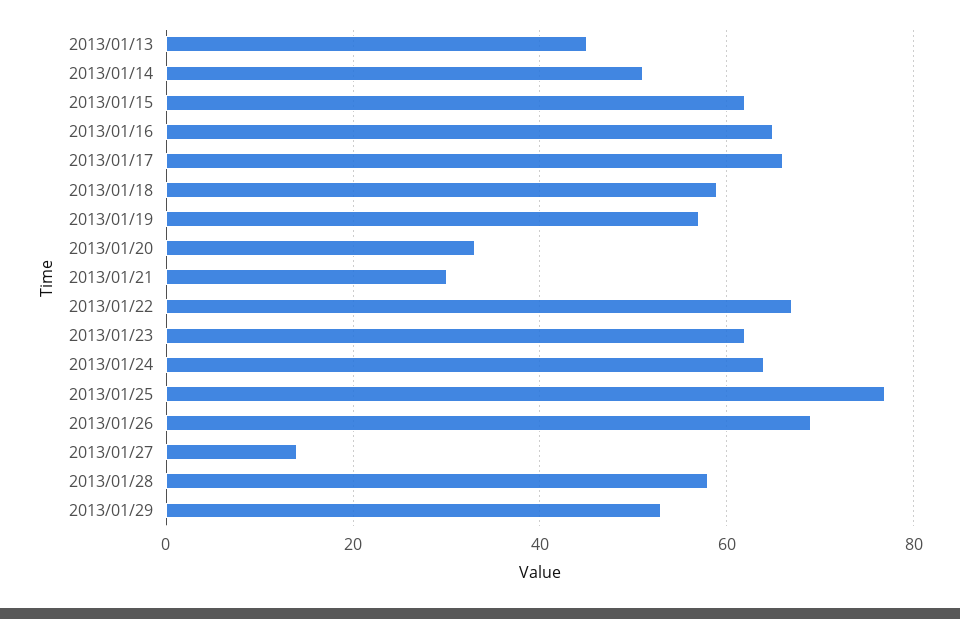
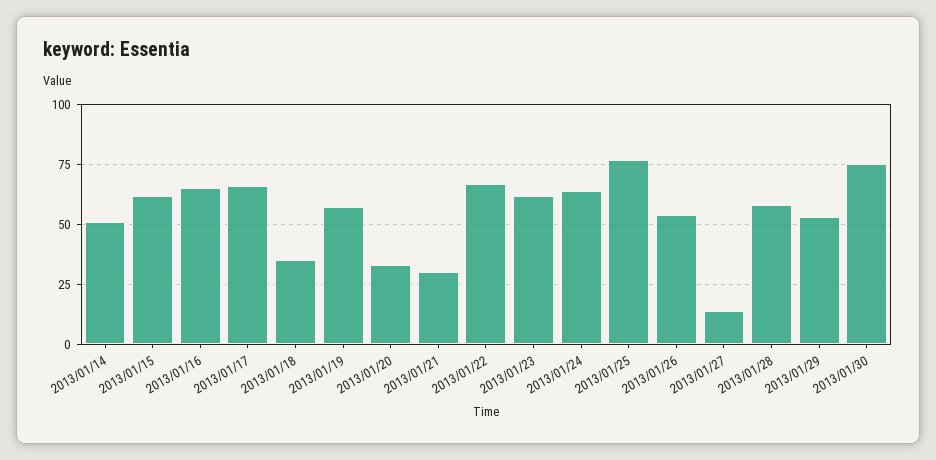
2013/01/13: 45 -> none
2013/01/18: 60 -> 35
2013/01/26: 70 -> 55
2013/01/30: none -> 75

